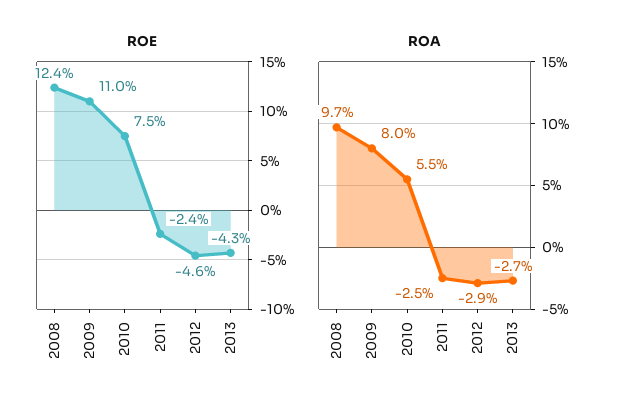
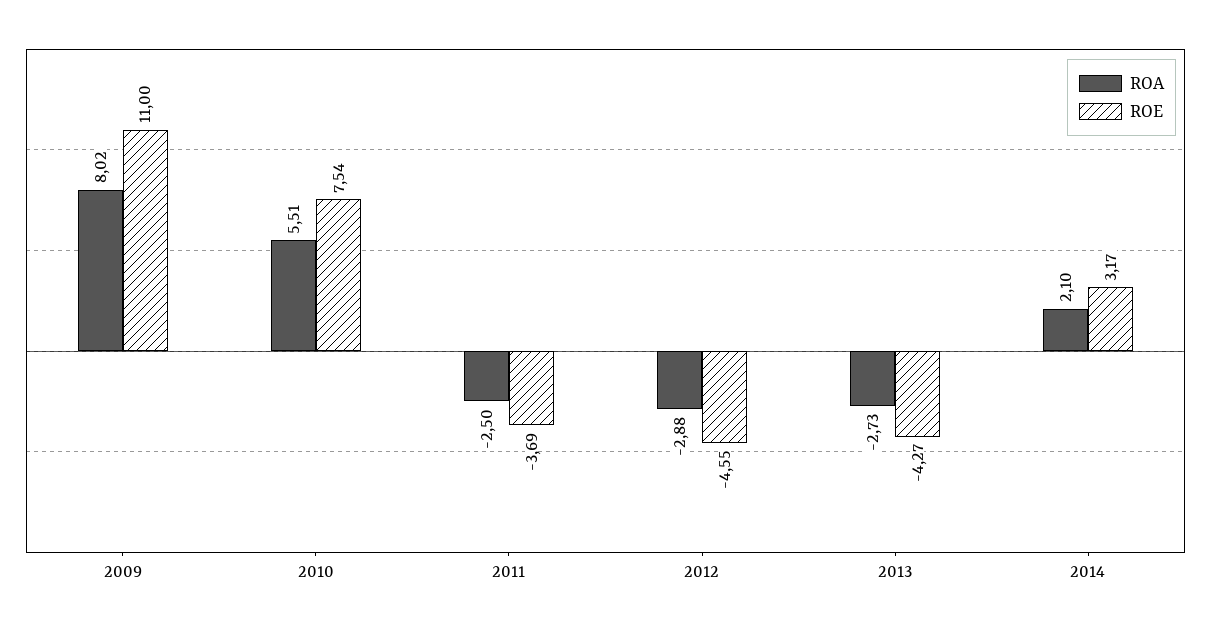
ROE, 2008: 12.4 -> none
ROE, 2011: -2.4 -> -3.69
ROA, 2008: 9.7 -> none
ROA, 2014: none -> 2.1
ROE, 2014: none -> 3.17

